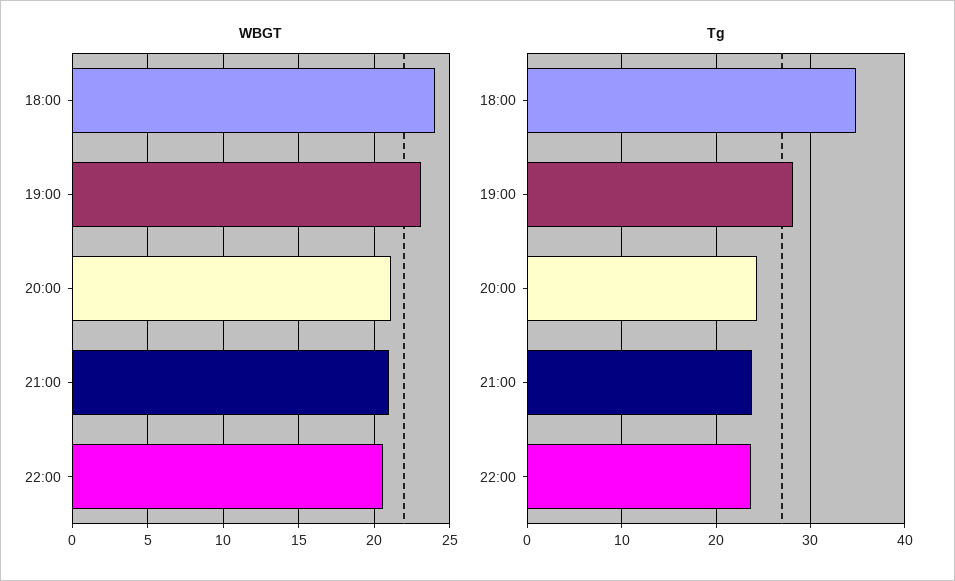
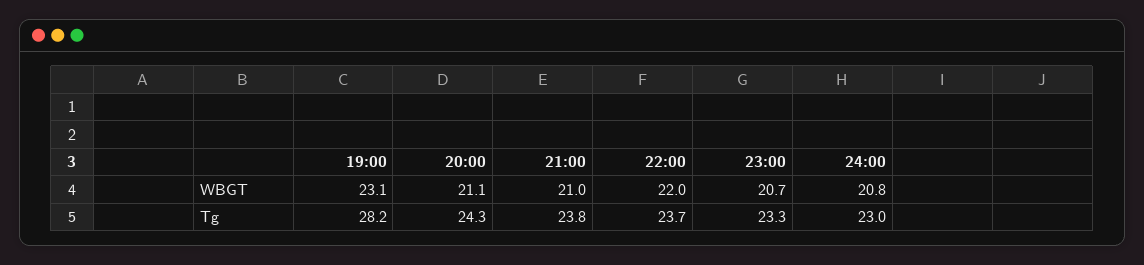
WBGT, 18:00: 24 -> none
WBGT, 22:00: 20.5 -> 22
Tg, 18:00: 35 -> none
WBGT, 23:00: none -> 20.7
WBGT, 24:00: none -> 20.8
Tg, 23:00: none -> 23.3
Tg, 24:00: none -> 23

